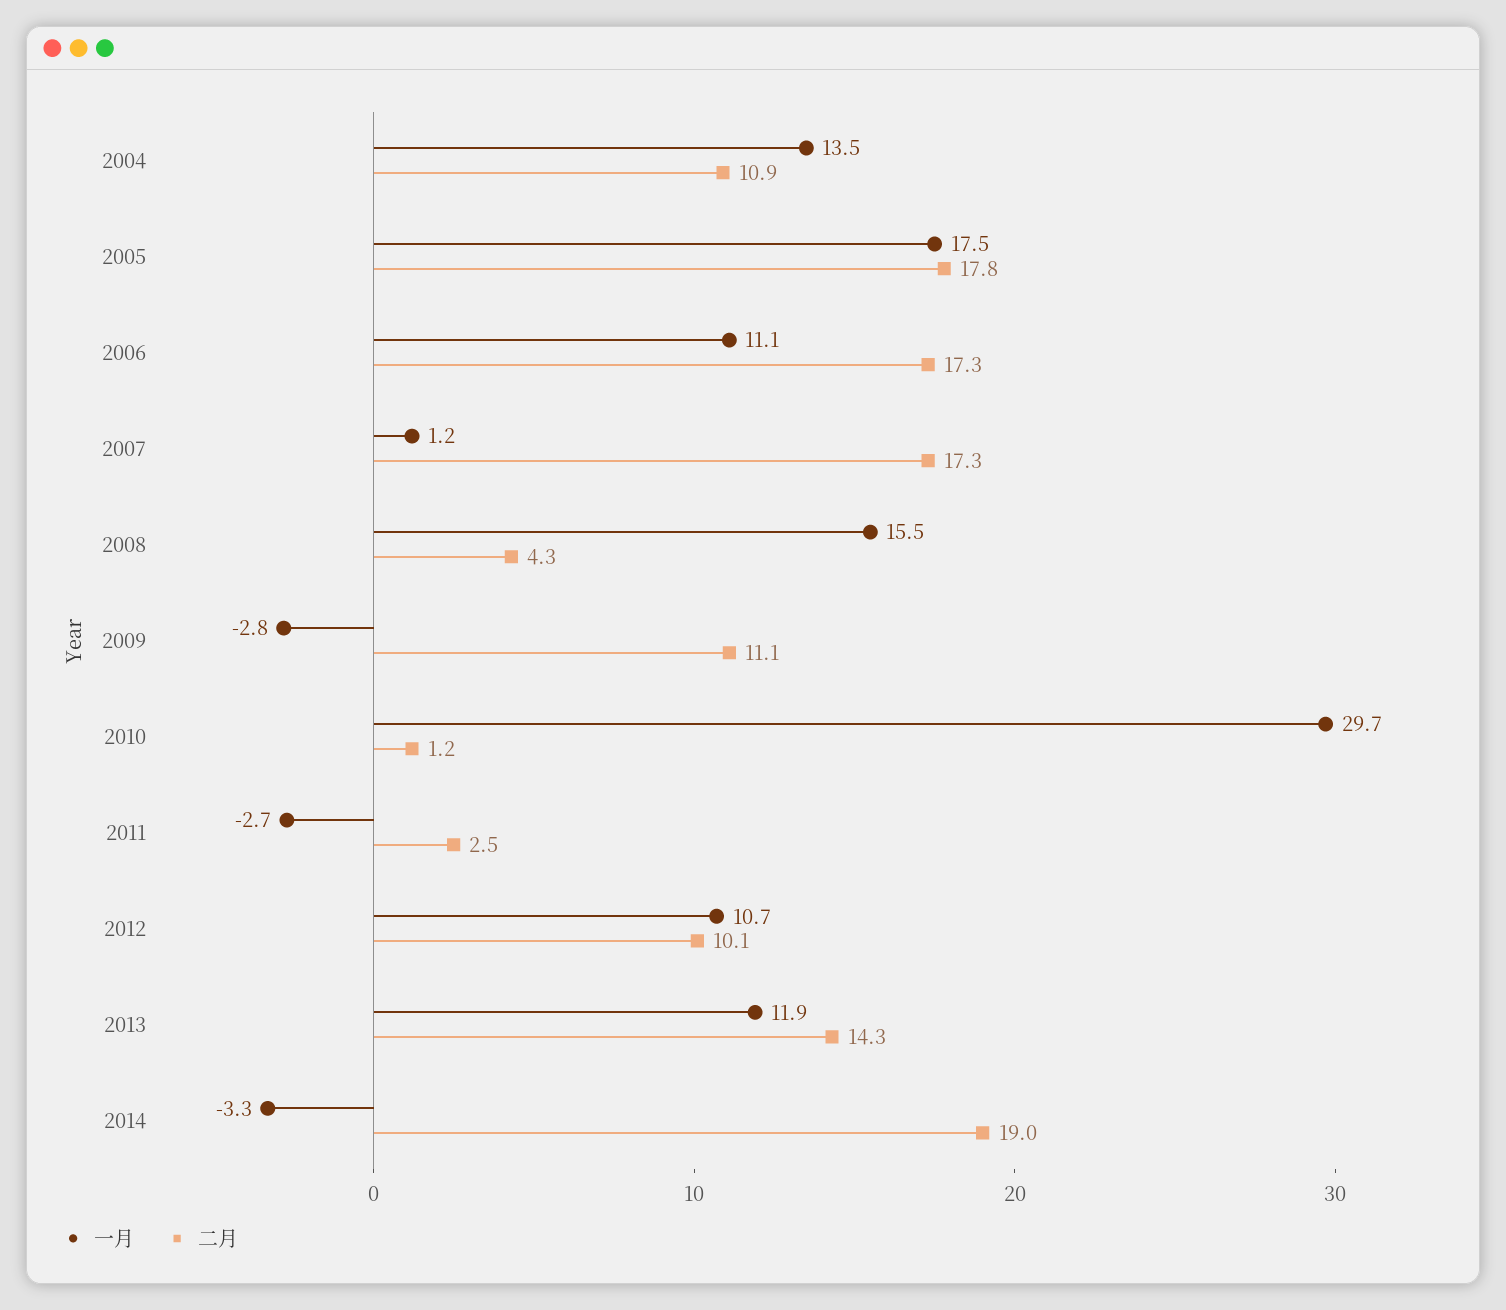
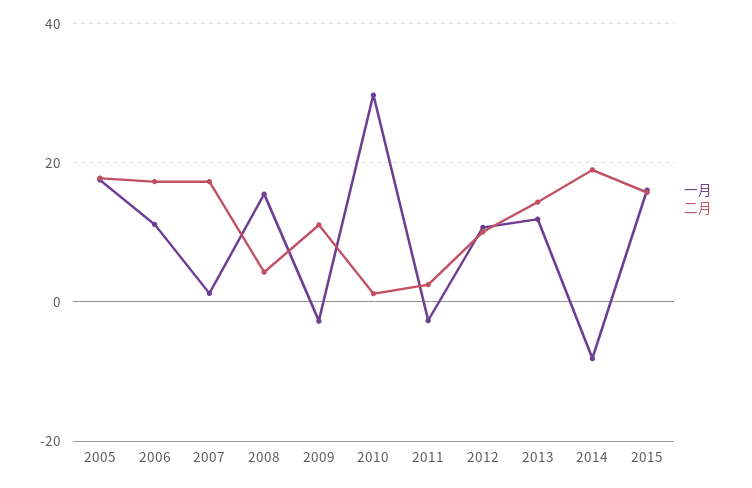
一月, 2004: 13.5 -> none
二月, 2004: 10.9 -> none
一月, 2014: -3.3 -> -8
一月, 2015: none -> 16
二月, 2015: none -> 16

